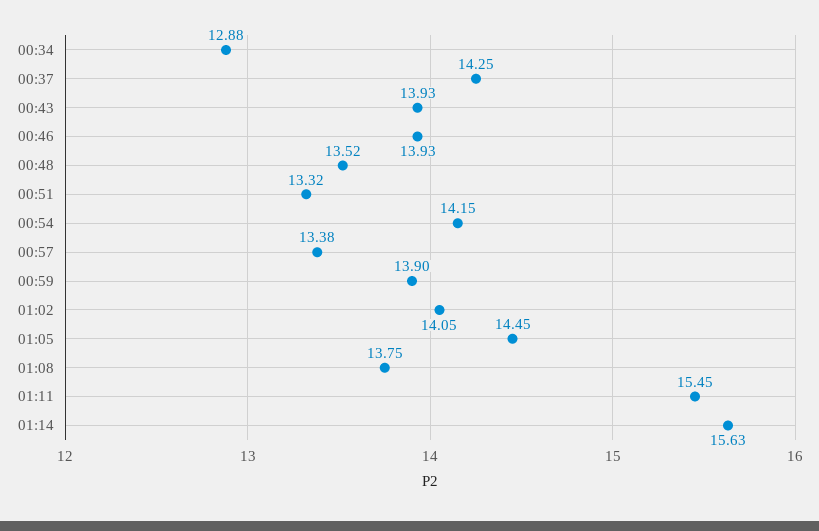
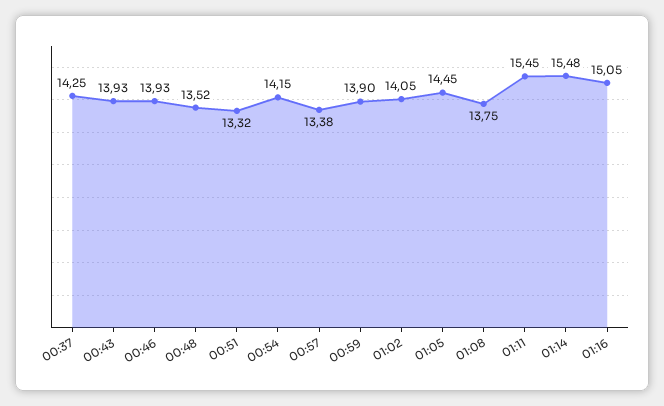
00:34: 12.88 -> none
01:14: 15.63 -> 15.48
01:16: none -> 15.05

